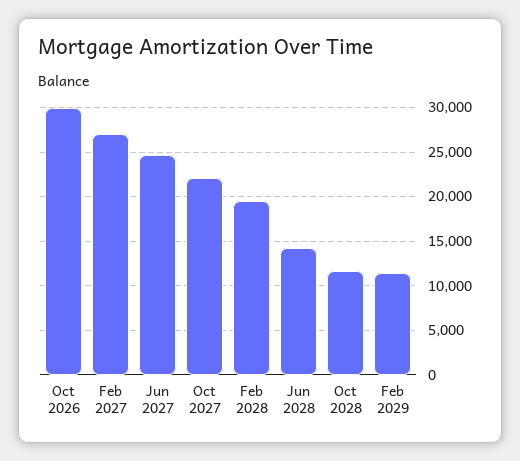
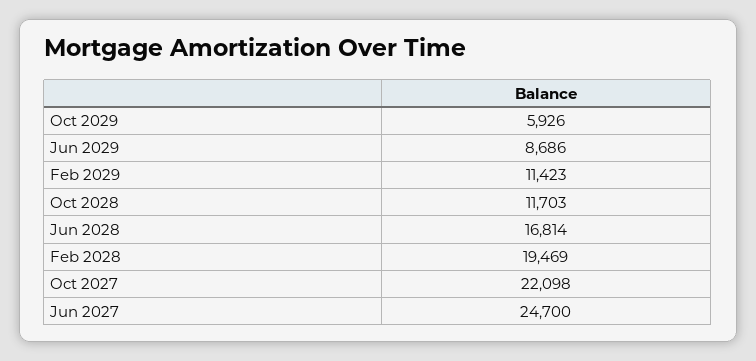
Oct 2026: 30000 -> none
Feb 2027: 27000 -> none
Jun 2028: 14000 -> 16814
Oct 2029: none -> 5926
Jun 2029: none -> 8686

